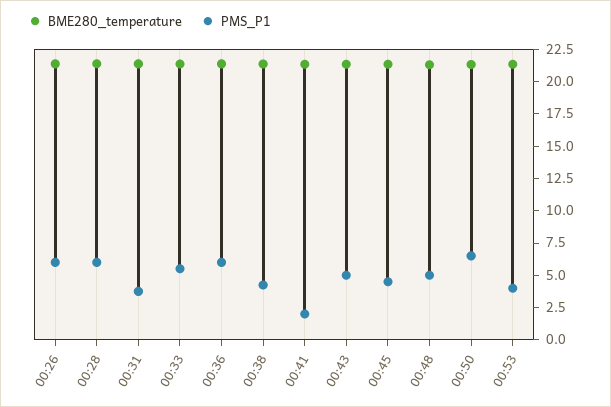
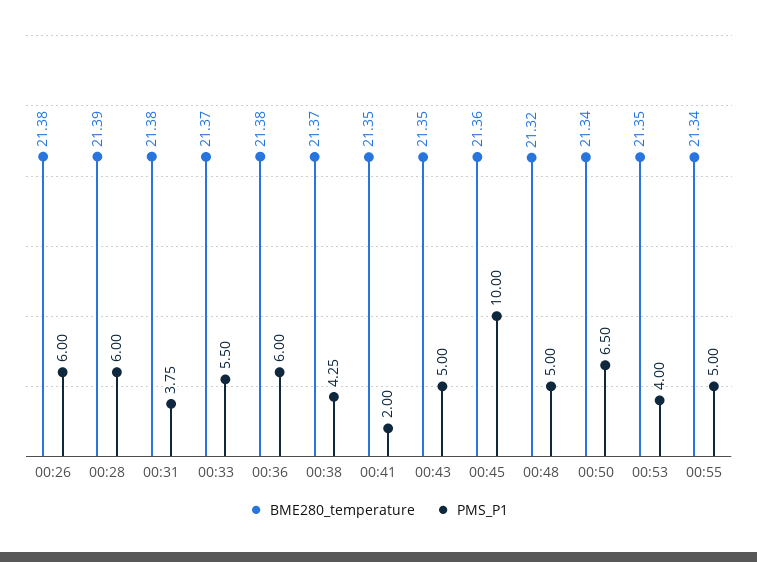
PMS_P1, 00:45: 5 -> 10
BME280_temperature, 00:55: none -> 21.34
PMS_P1, 00:55: none -> 5

